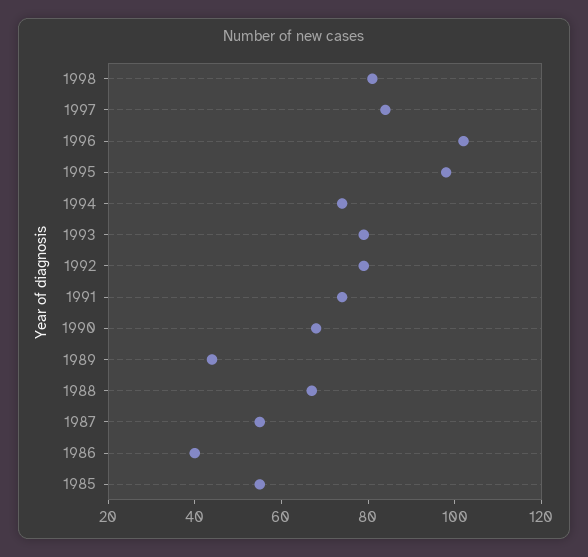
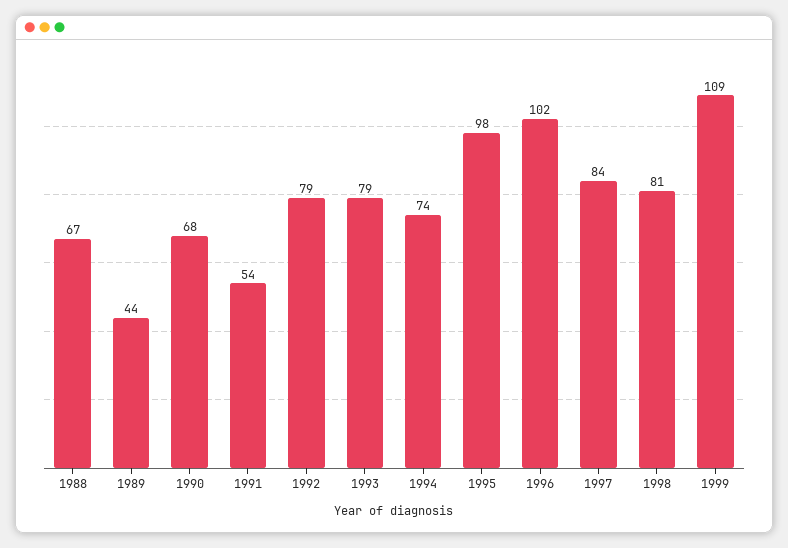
1991: 75 -> 54
1987: 55 -> none
1986: 40 -> none
1985: 55 -> none
1999: none -> 109

